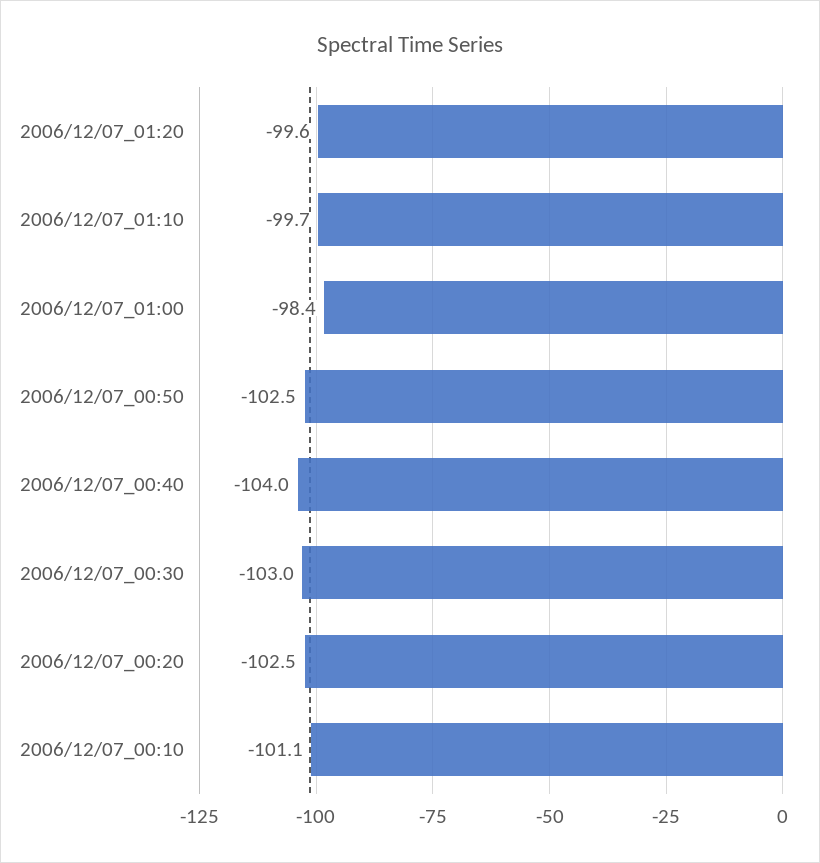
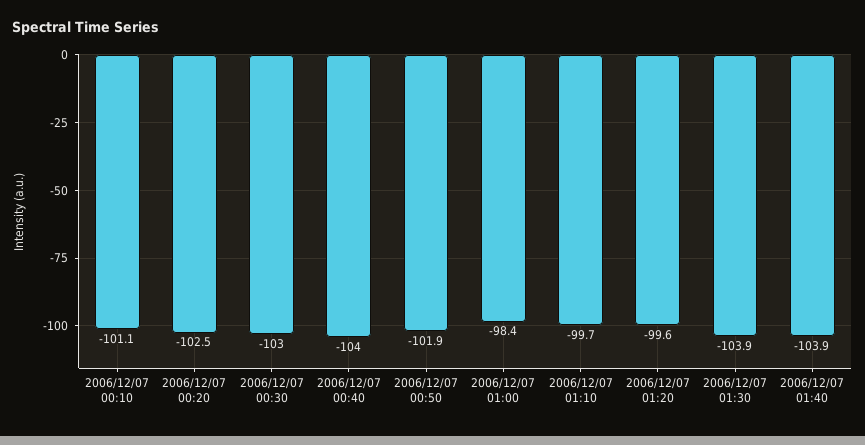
2006/12/07_00:50: -102.5 -> -101.9
2006/12/07 01:30: none -> -103.9
2006/12/07 01:40: none -> -103.9

